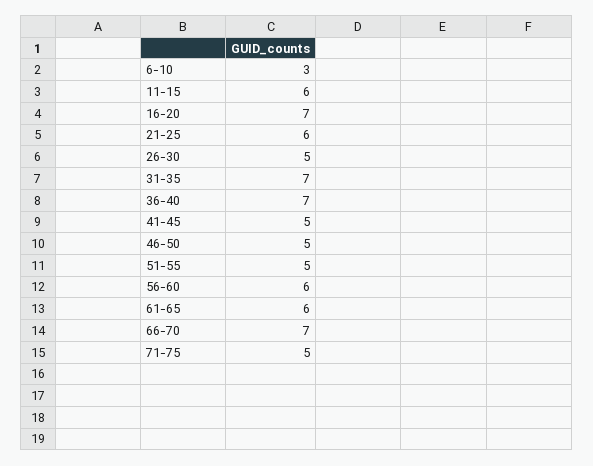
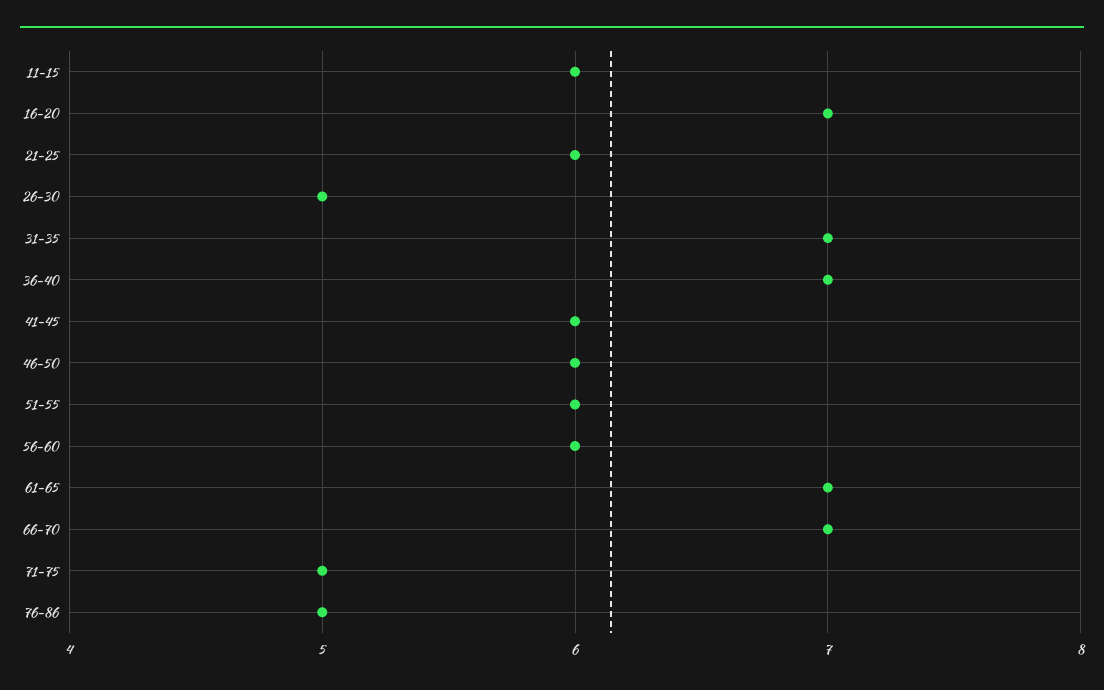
6-10: 3 -> none
41-45: 5 -> 6
46-50: 5 -> 6
51-55: 5 -> 6
61-65: 6 -> 7
76-86: none -> 5

